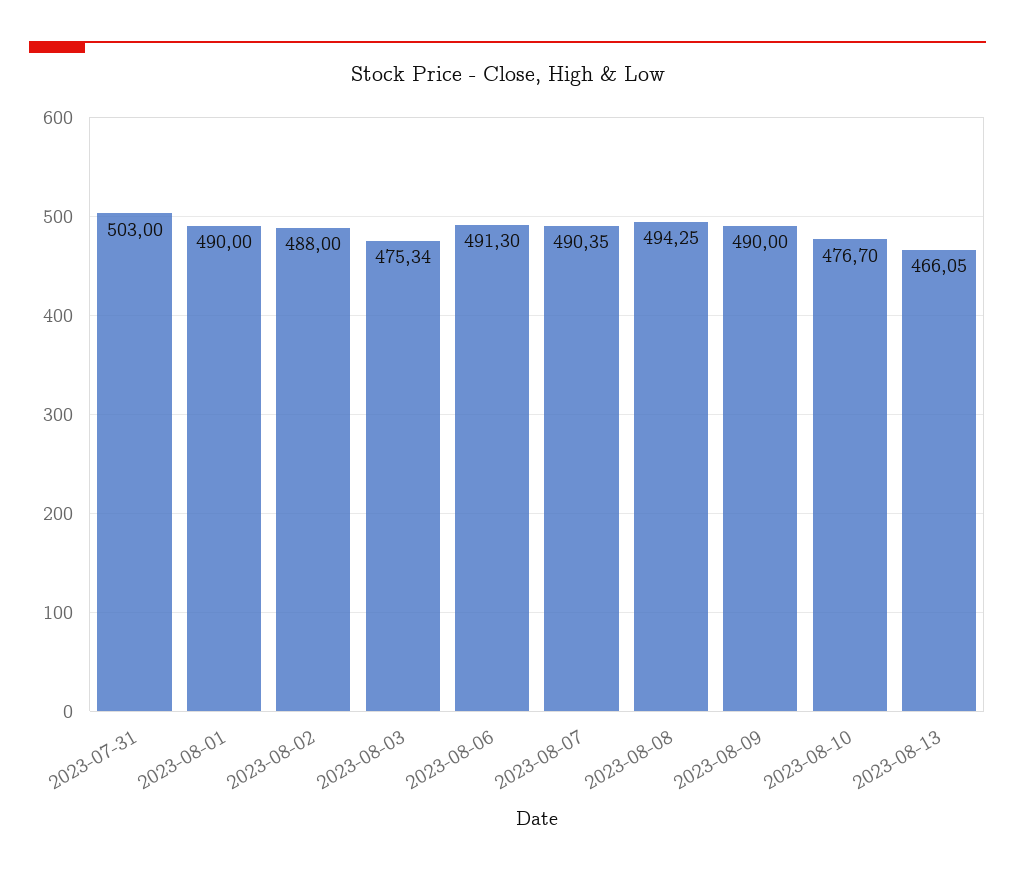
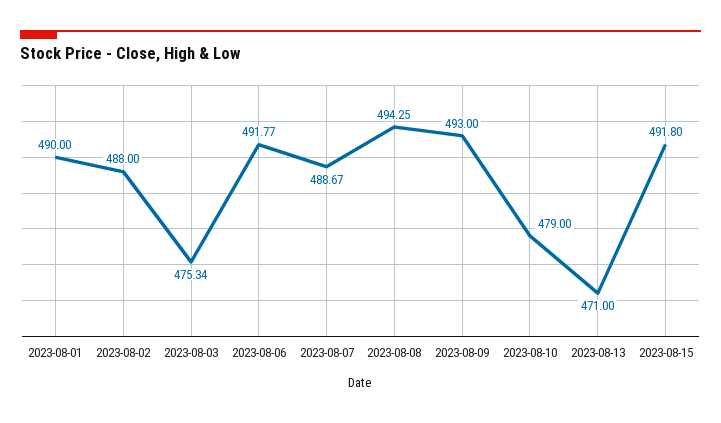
2023-07-31: 503 -> none
2023-08-06: 491.3 -> 491.77
2023-08-07: 490.35 -> 488.67
2023-08-09: 490 -> 493
2023-08-10: 476.7 -> 479
2023-08-13: 466.05 -> 471
2023-08-15: none -> 491.8

